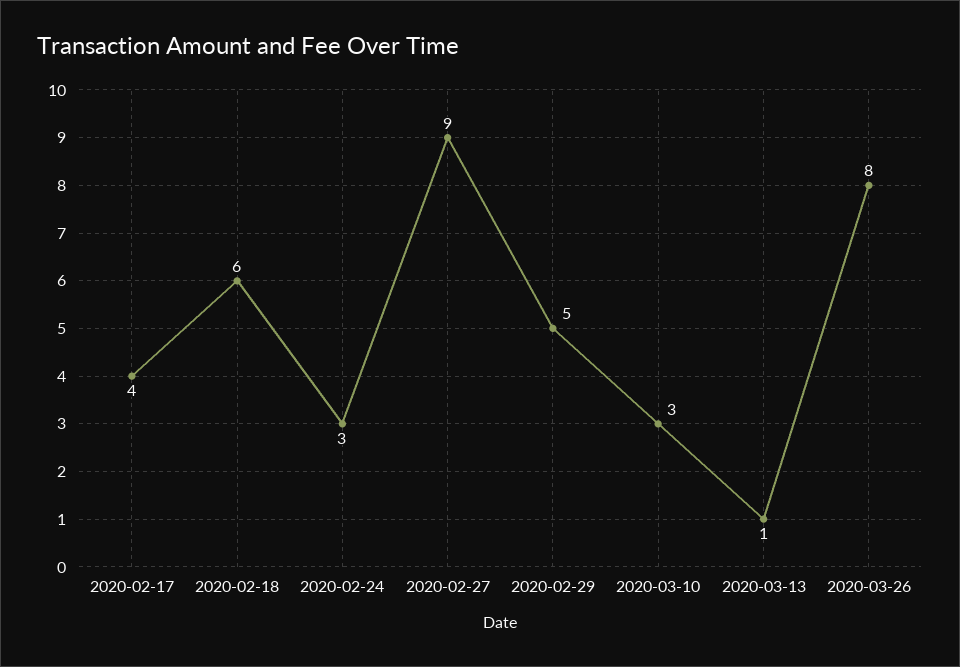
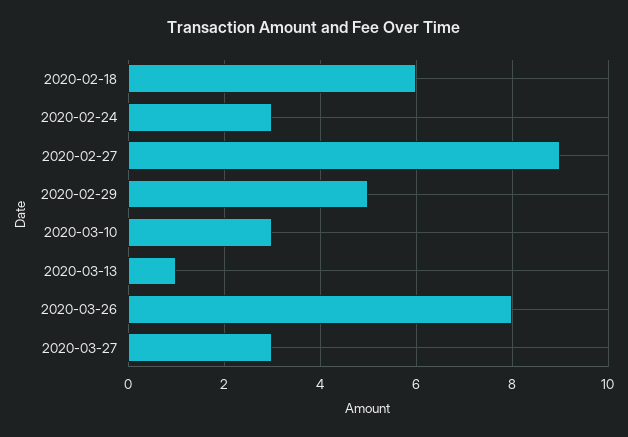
2020-02-17: 4 -> none
2020-03-27: none -> 3

